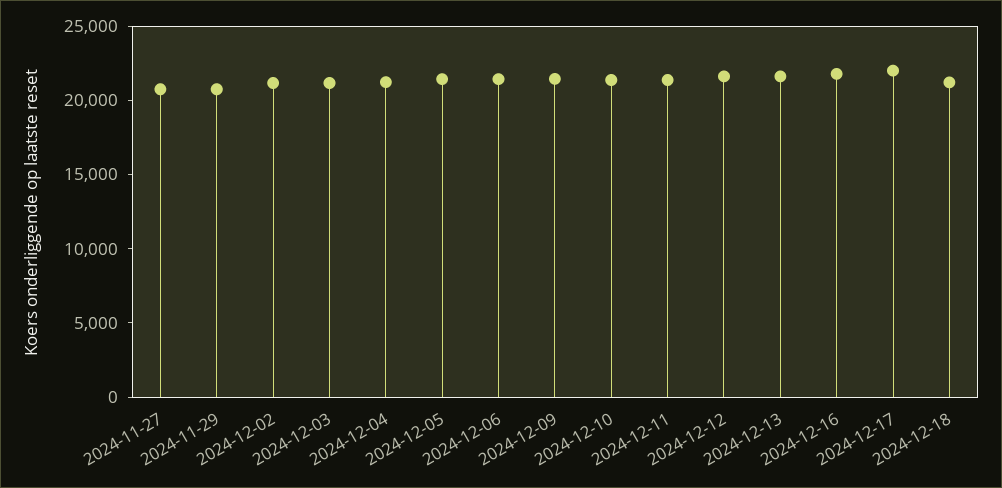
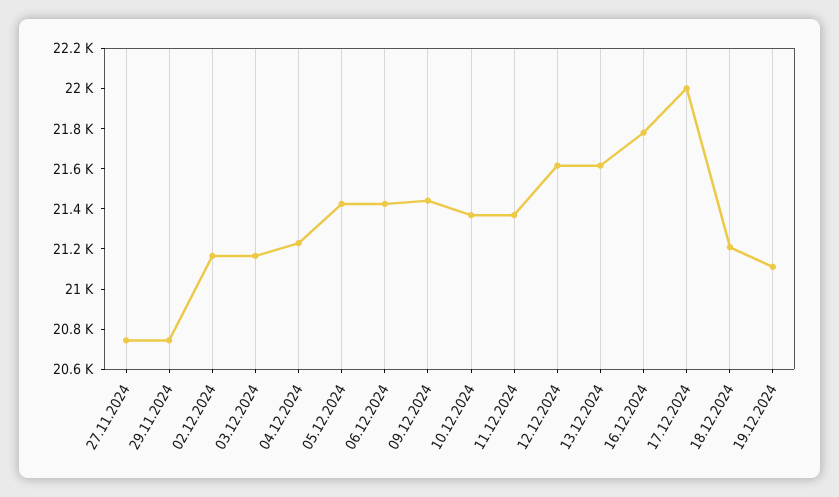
19.12.2024: none -> 21100

